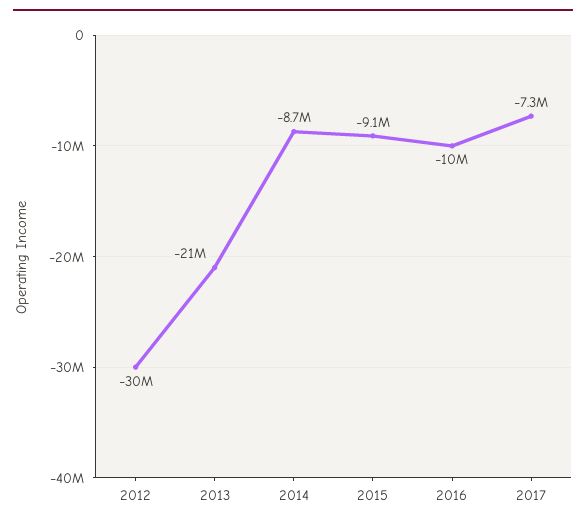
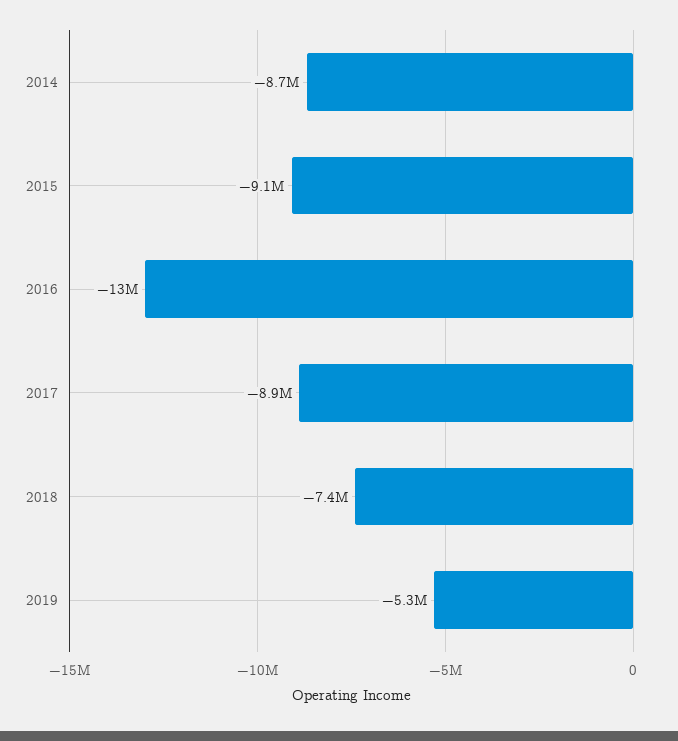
2012: -30000000 -> none
2013: -21000000 -> none
2016: -10000000 -> -13000000
2017: -7300000 -> -8900000
2018: none -> -7400000
2019: none -> -5300000

